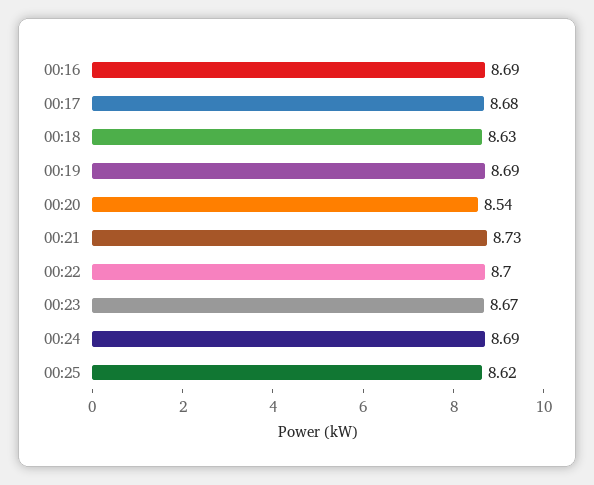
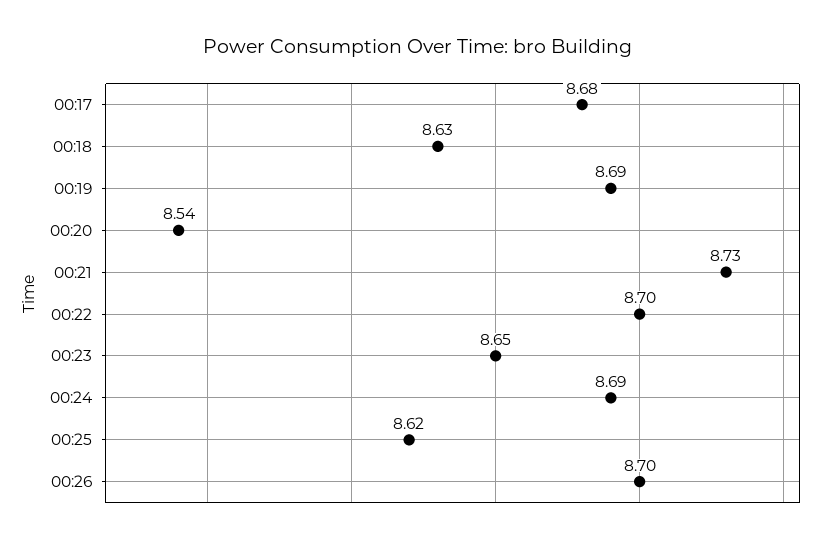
00:16: 8.69 -> none
00:23: 8.67 -> 8.65
00:26: none -> 8.7

